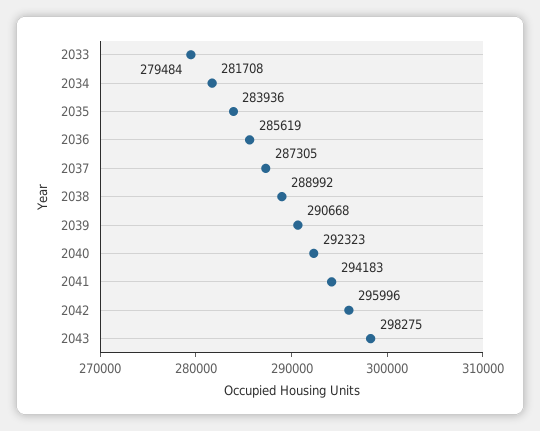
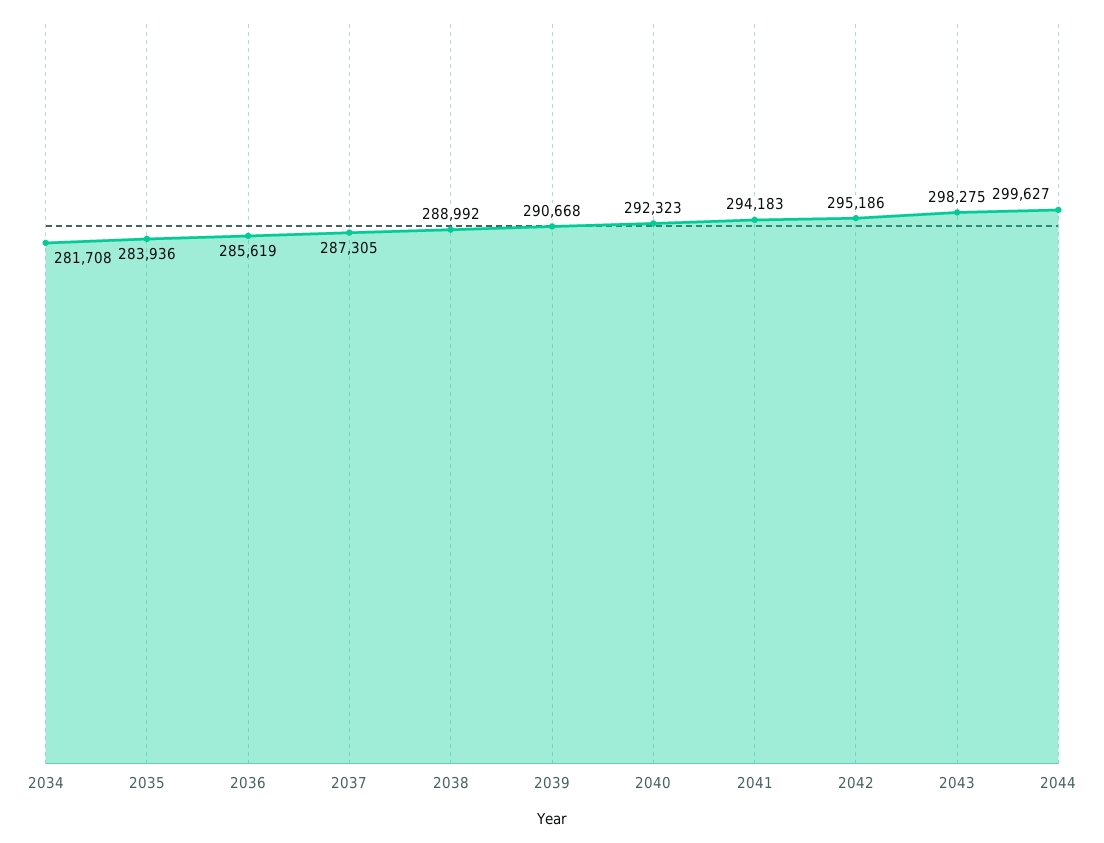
2033: 279484 -> none
2042: 295996 -> 295186
2044: none -> 299627

